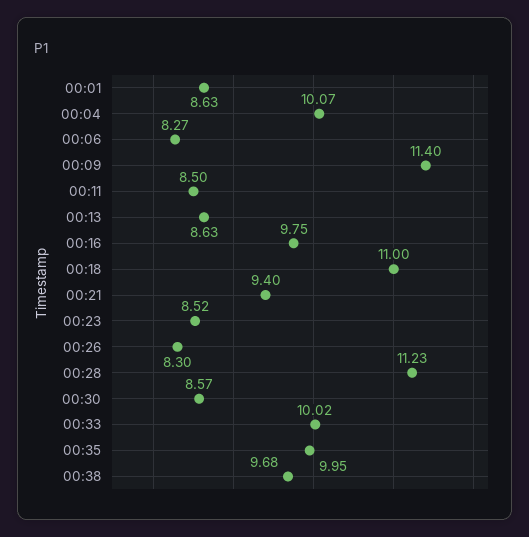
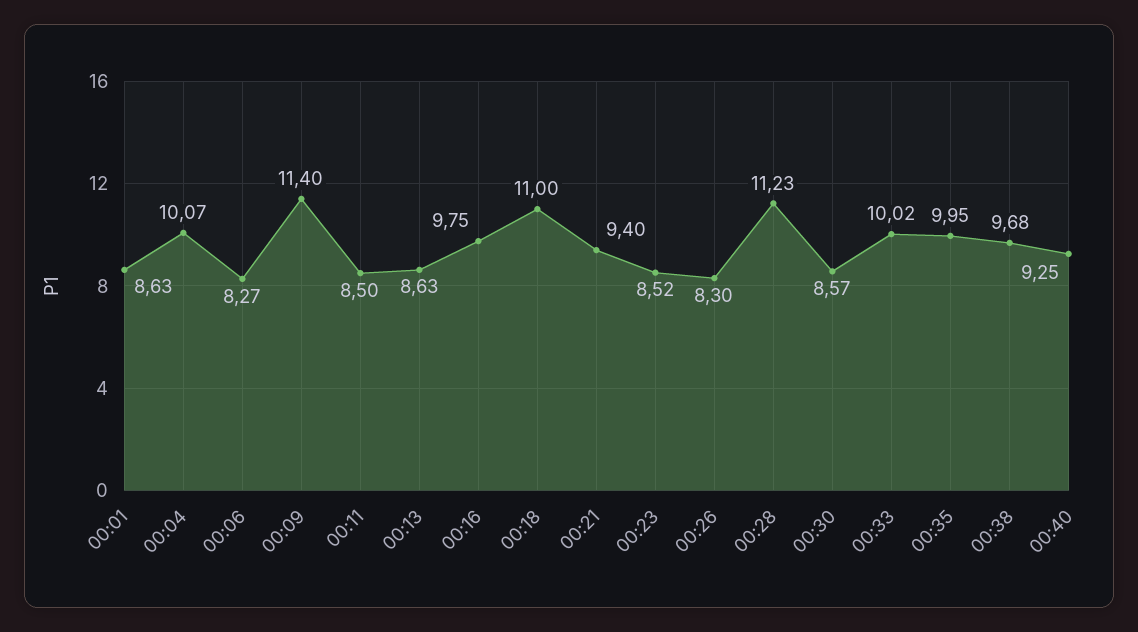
00:40: none -> 9.25

